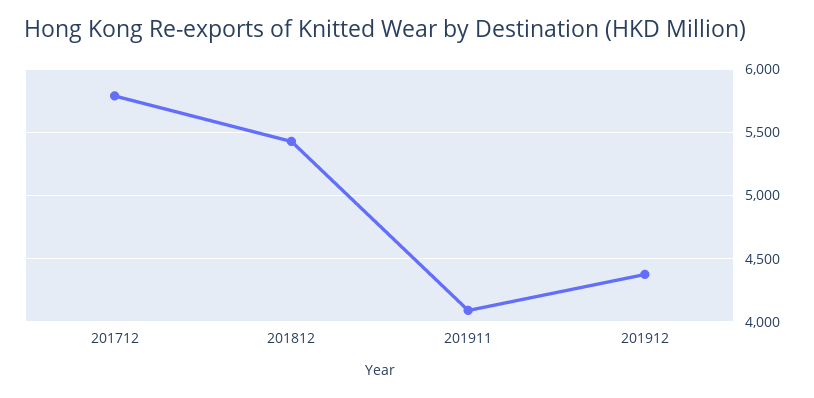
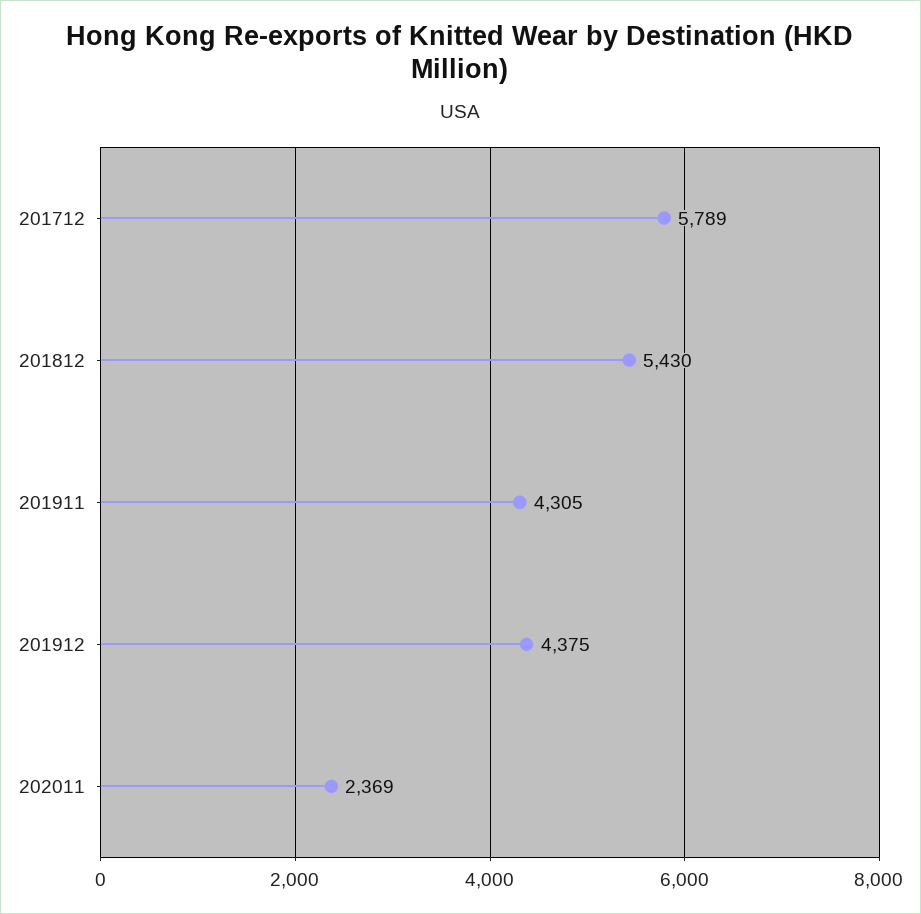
201911: 4100 -> 4305
202011: none -> 2369

